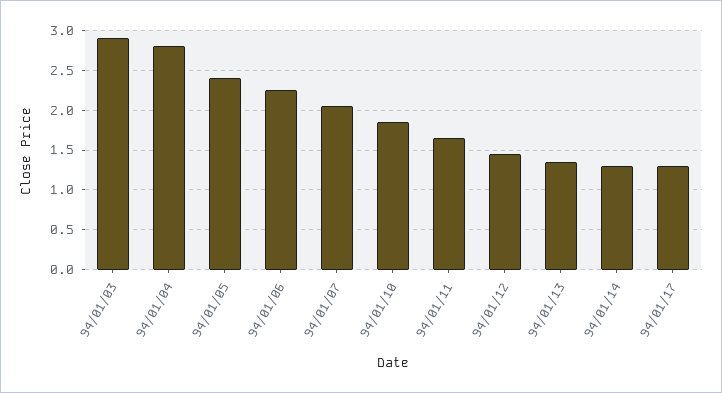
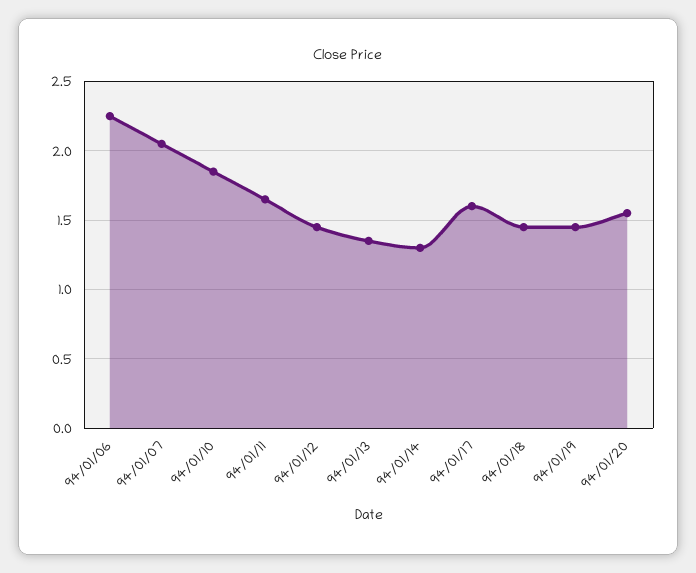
94/01/03: 2.9 -> none
94/01/04: 2.8 -> none
94/01/05: 2.4 -> none
94/01/17: 1.3 -> 1.6
94/01/18: none -> 1.45
94/01/19: none -> 1.45
94/01/20: none -> 1.55

